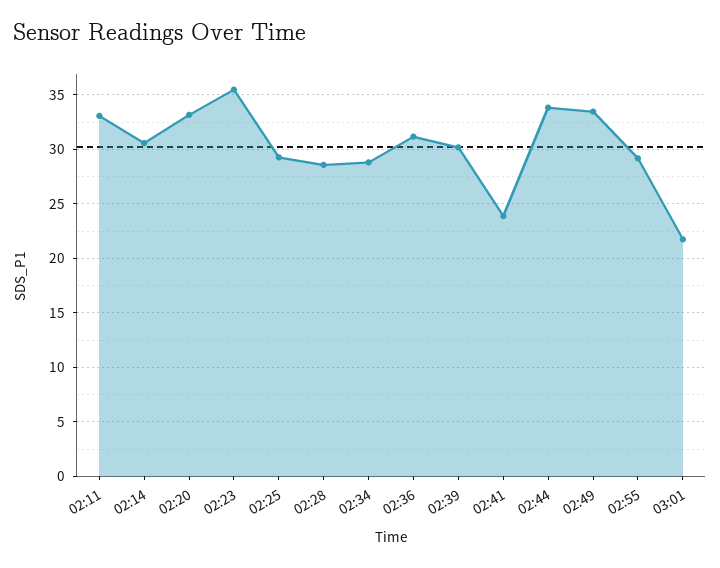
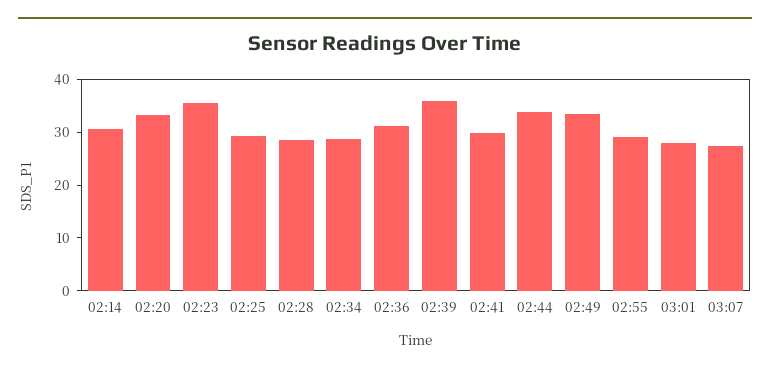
02:11: 33 -> none
02:39: 30 -> 36
02:41: 24 -> 30
03:01: 22 -> 28
03:07: none -> 28

